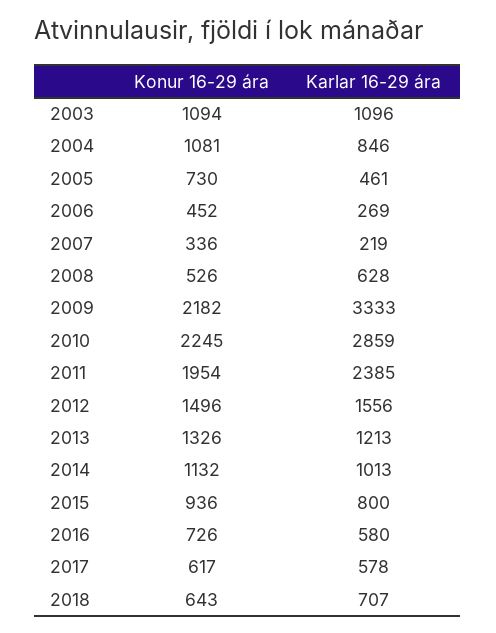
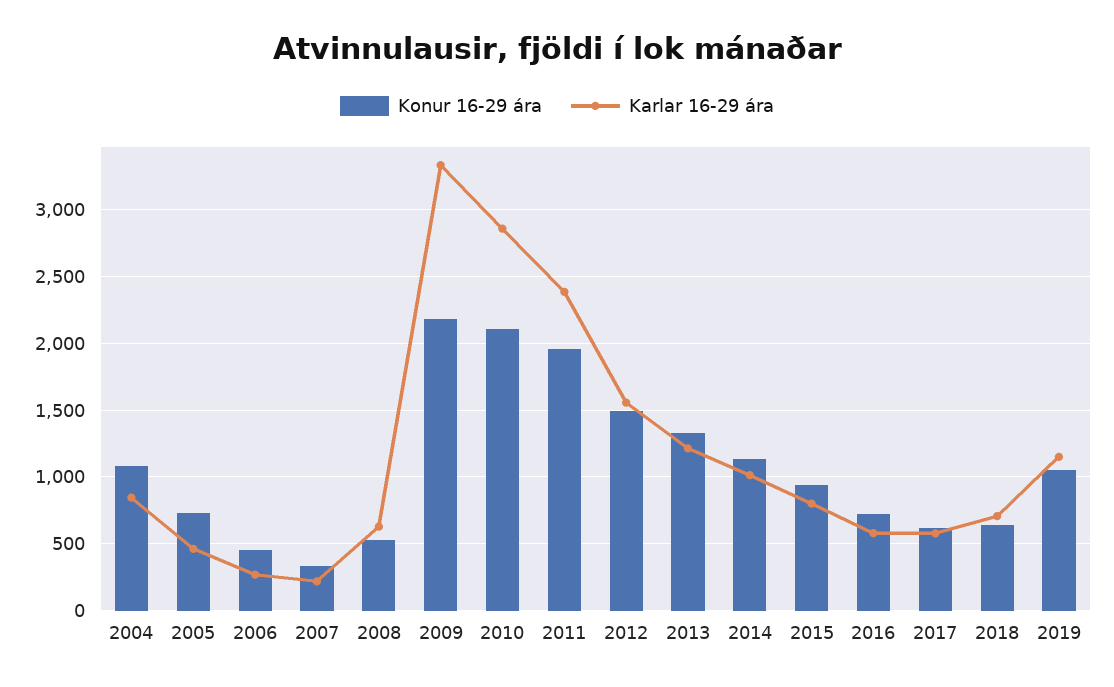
Konur 16-29 ára, 2003: 1094 -> none
Karlar 16-29 ára, 2003: 1096 -> none
Konur 16-29 ára, 2010: 2245 -> 2100
Konur 16-29 ára, 2019: none -> 1050
Karlar 16-29 ára, 2019: none -> 1150

